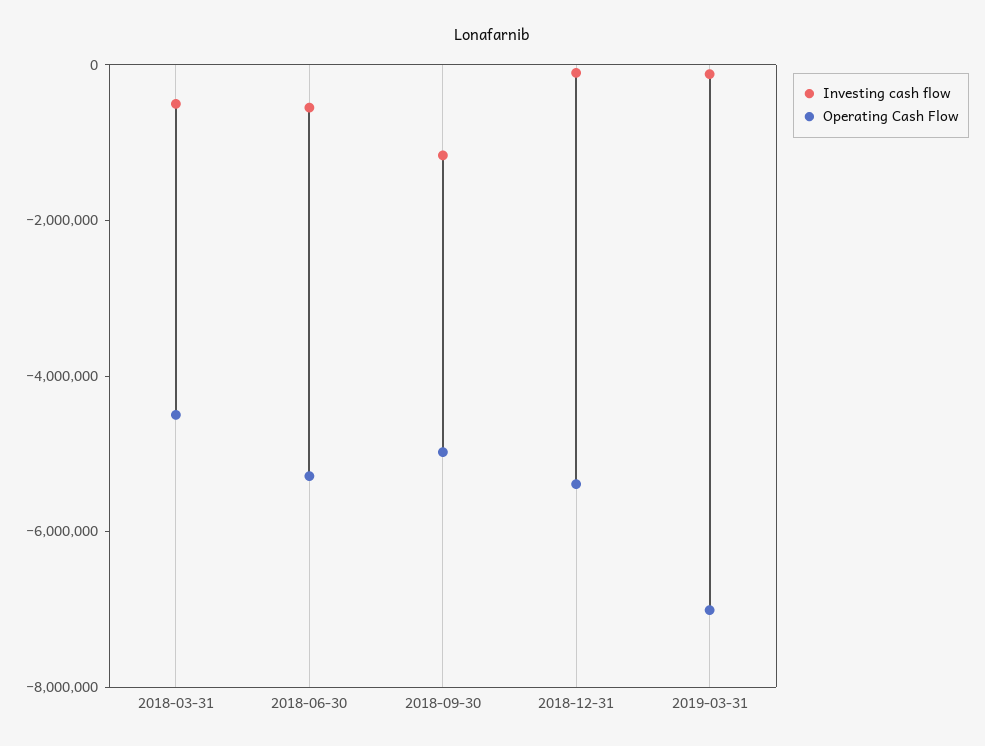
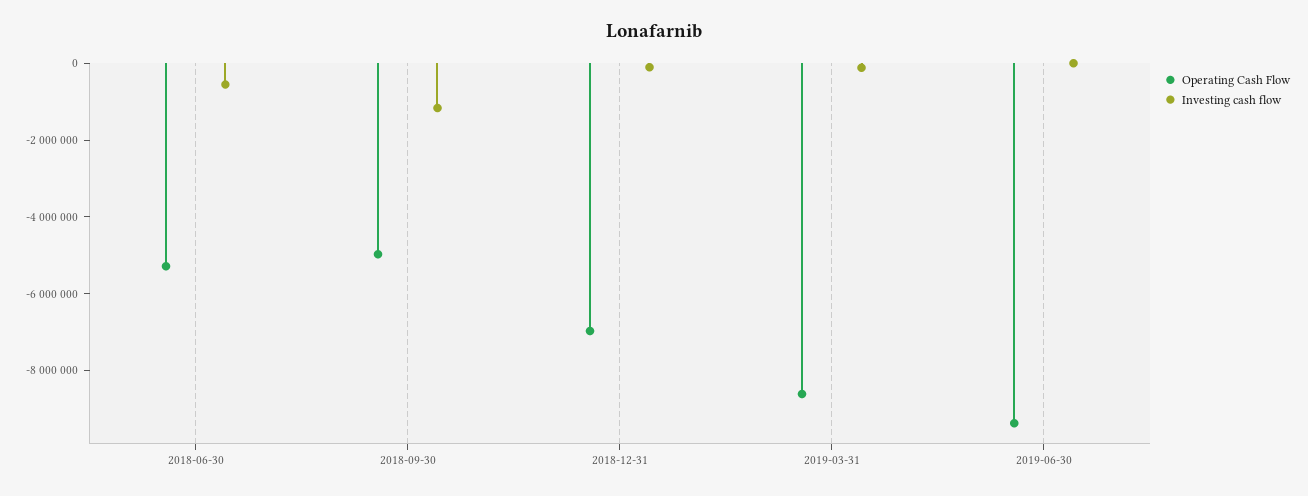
Investing cash flow, 2018-03-31: -500000 -> none
Operating Cash Flow, 2018-03-31: -4500000 -> none
Operating Cash Flow, 2018-12-31: -5500000 -> -7000000
Operating Cash Flow, 2019-03-31: -7000000 -> -8500000
Operating Cash Flow, 2019-06-30: none -> -9500000
Investing cash flow, 2019-06-30: none -> 0

